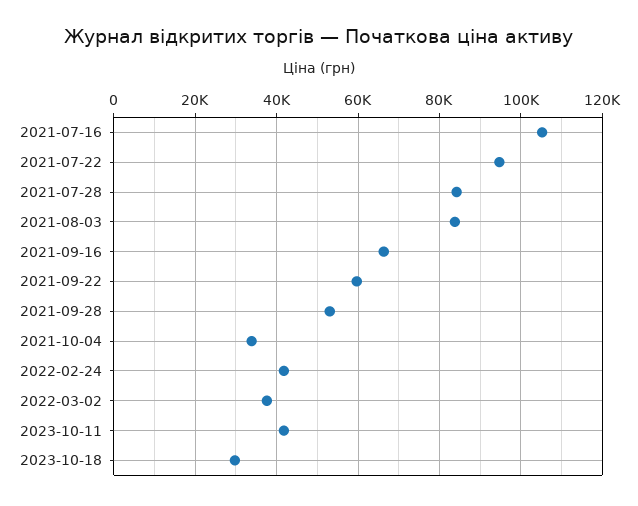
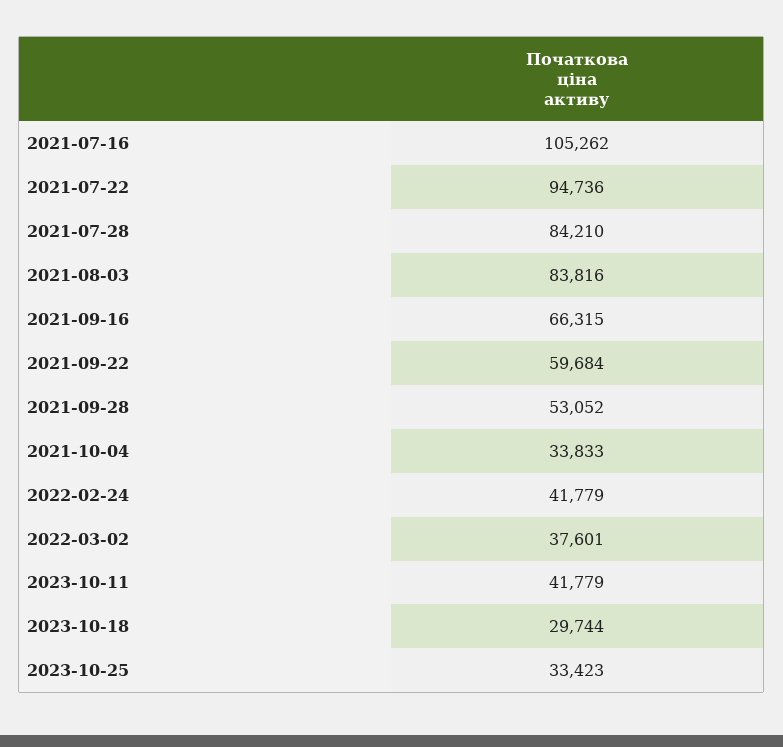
2023-10-25: none -> 33423

